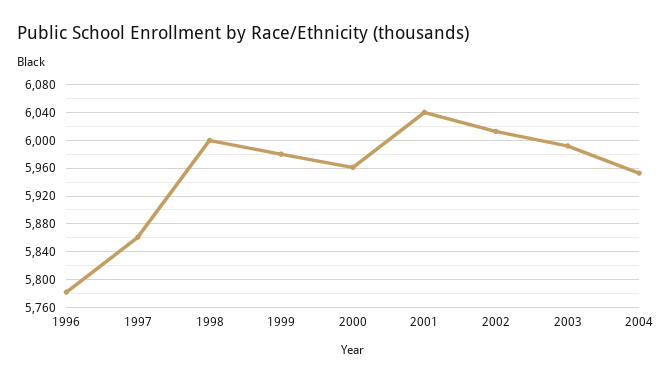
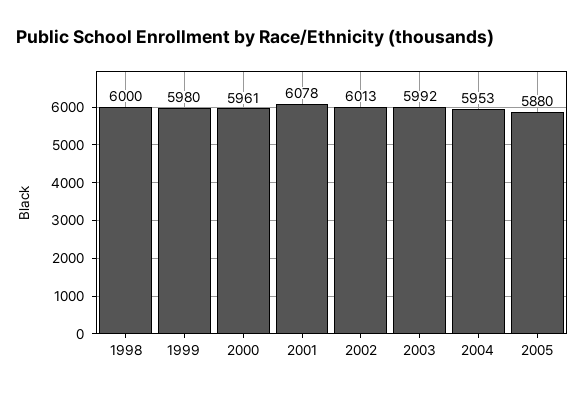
1996: 5780 -> none
1997: 5860 -> none
2001: 6040 -> 6078
2005: none -> 5880

